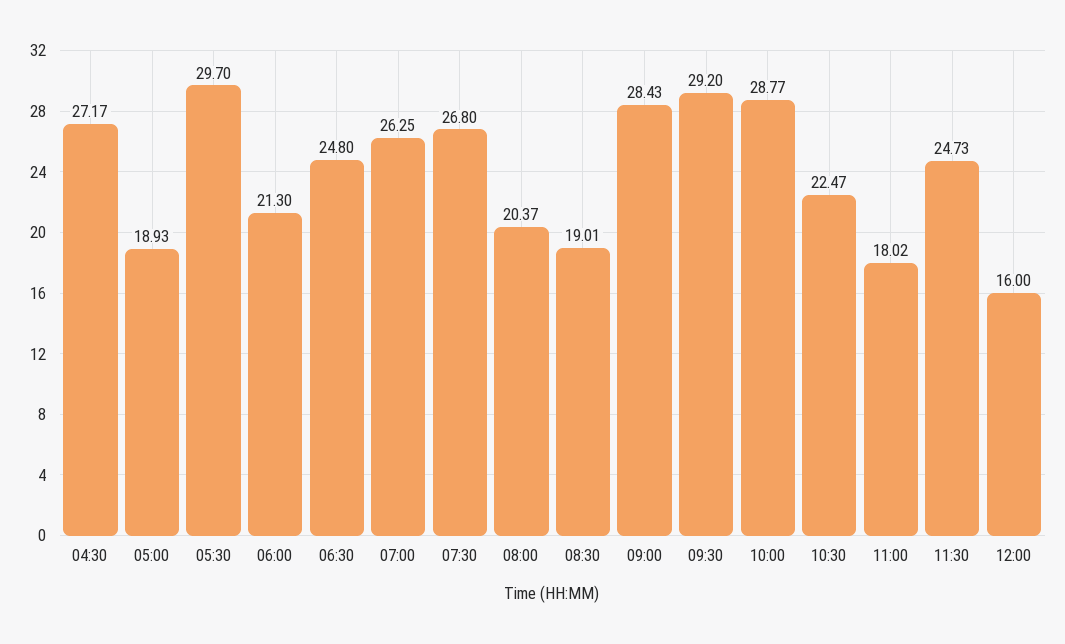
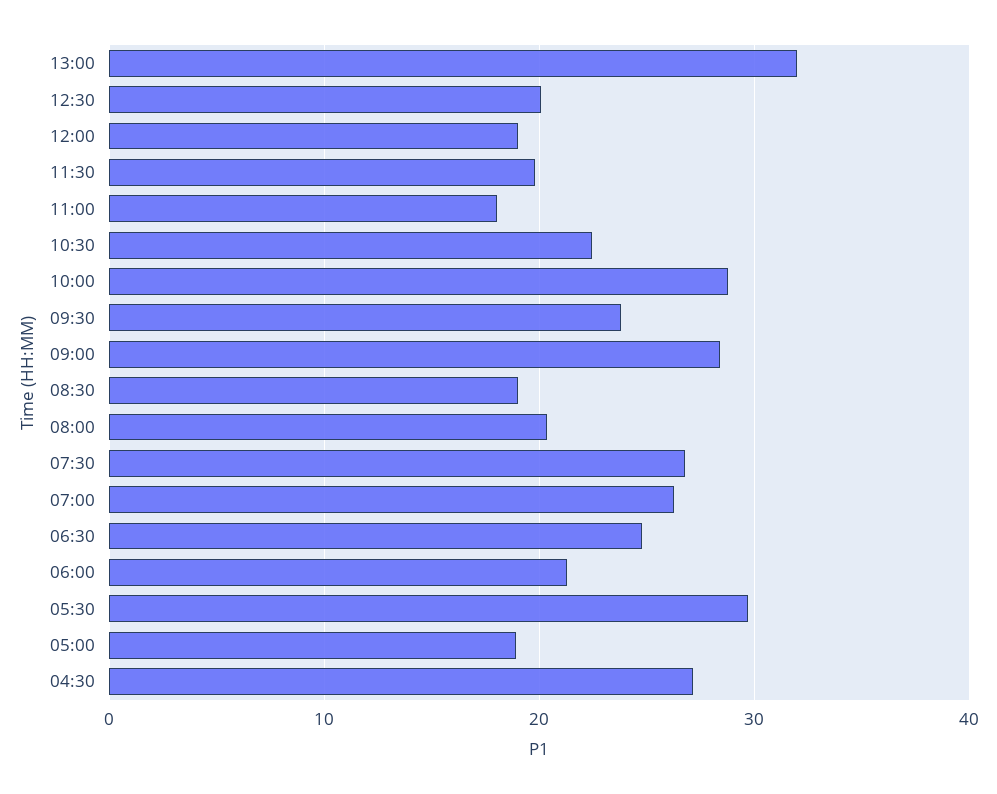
09:30: 29.2 -> 24
11:30: 24.73 -> 20
12:00: 16 -> 19
13:00: none -> 32
12:30: none -> 20

